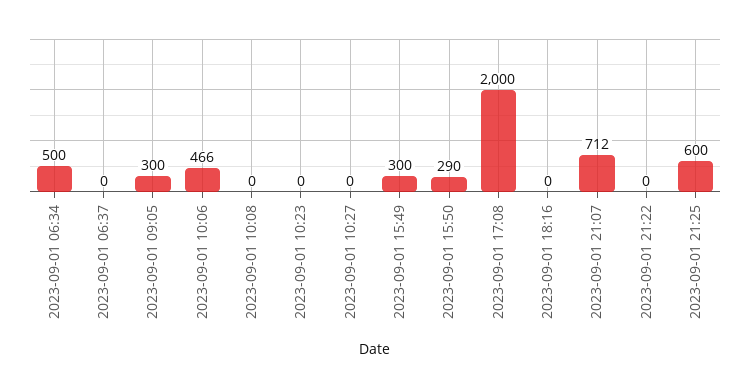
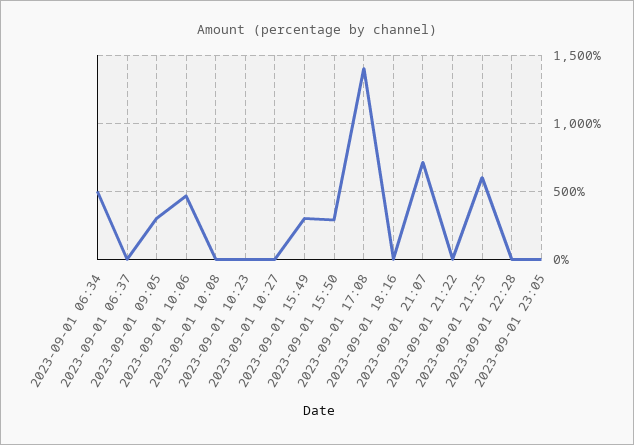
2023-09-01 17:08: 2000 -> 1400
2023-09-01 22:28: none -> 0
2023-09-01 23:05: none -> 0

